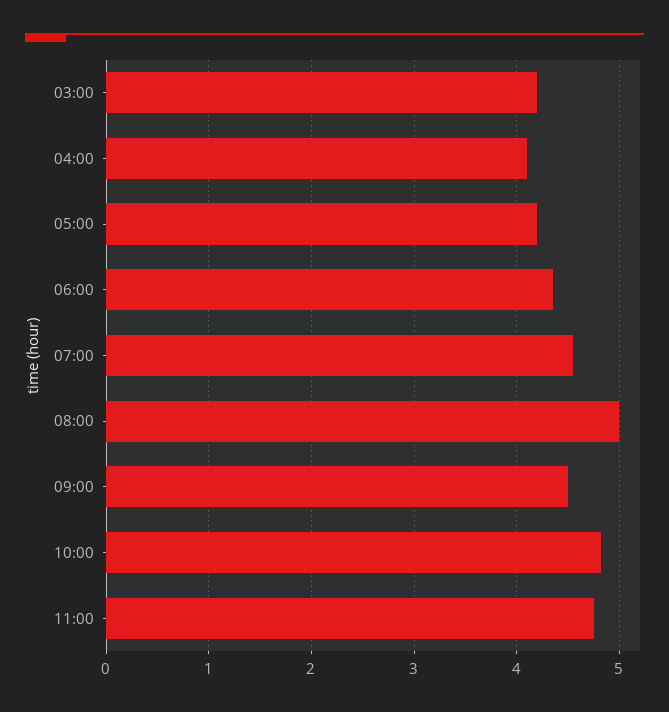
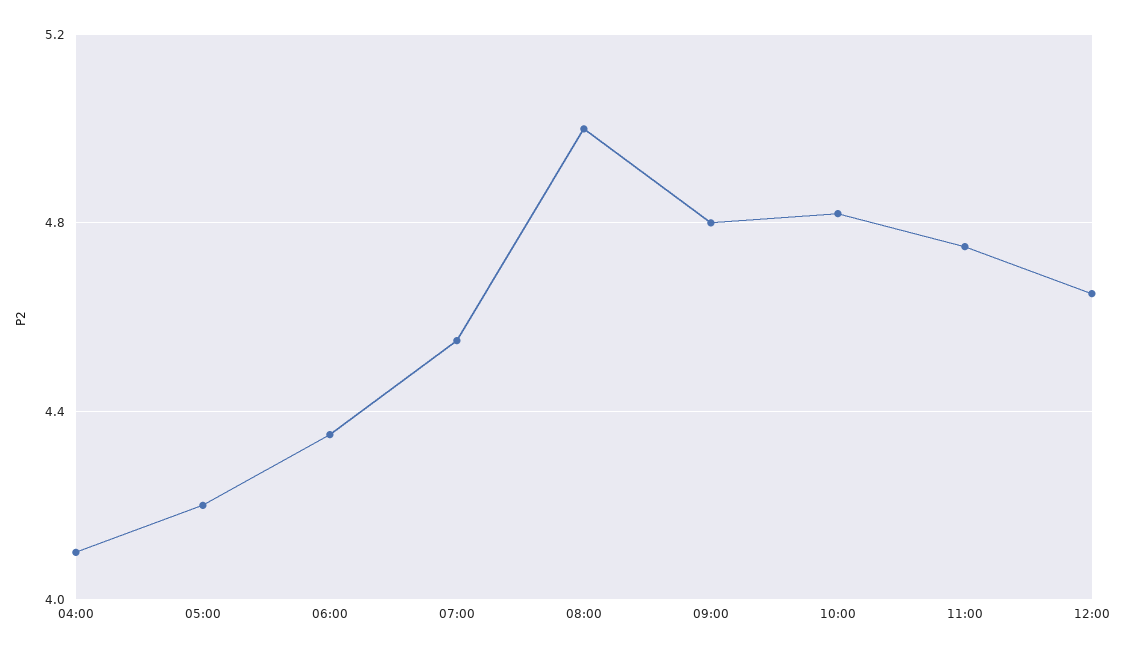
03:00: 4.2 -> none
09:00: 4.5 -> 4.8
12:00: none -> 4.65

